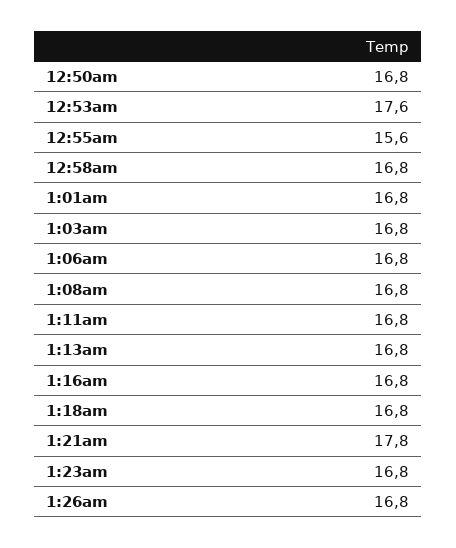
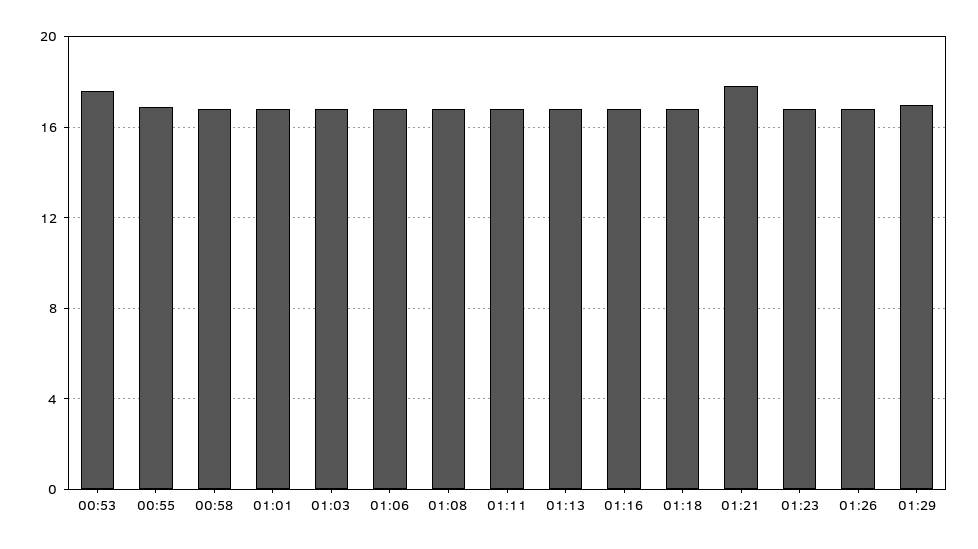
12:50am: 16.8 -> none
12:55am: 15.6 -> 17
01:29: none -> 17

